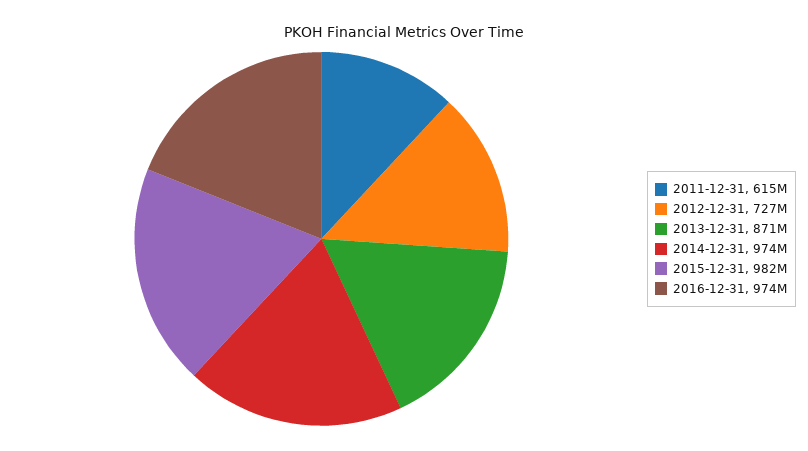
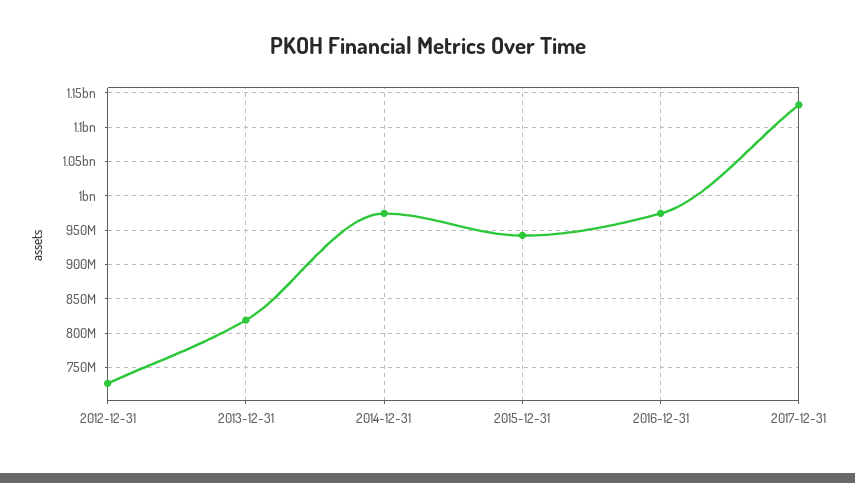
2011-12-31: 615000000 -> none
2013-12-31: 871000000 -> 820000000
2015-12-31: 982000000 -> 940000000
2017-12-31: none -> 1130000000

